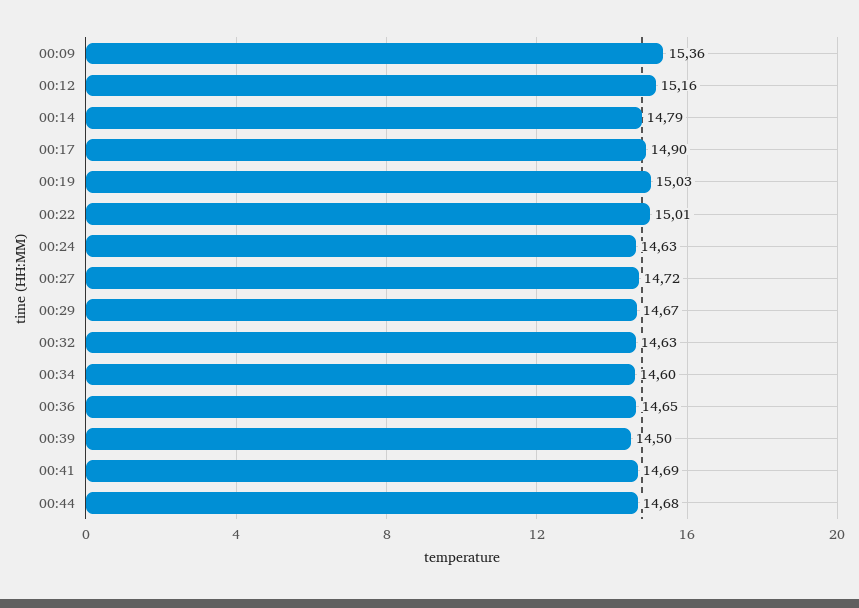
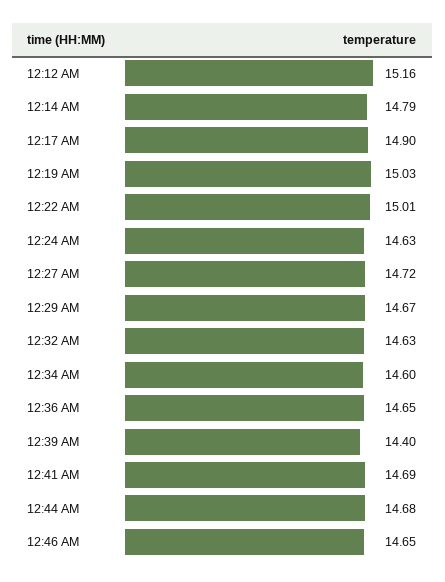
00:09: 15.36 -> none
00:39: 14.5 -> 14.4
12:46 AM: none -> 14.65

